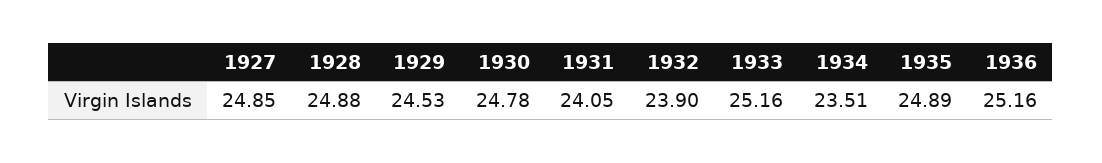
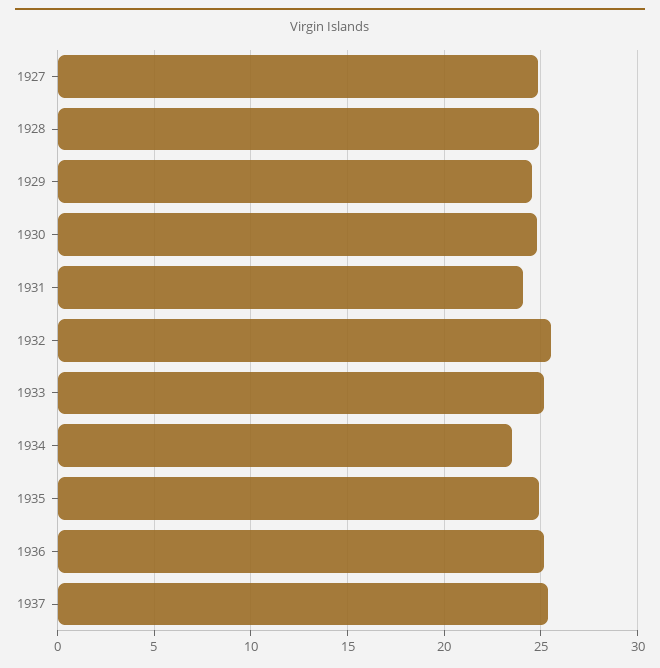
1932: 23.9 -> 25.5
1937: none -> 25.5

